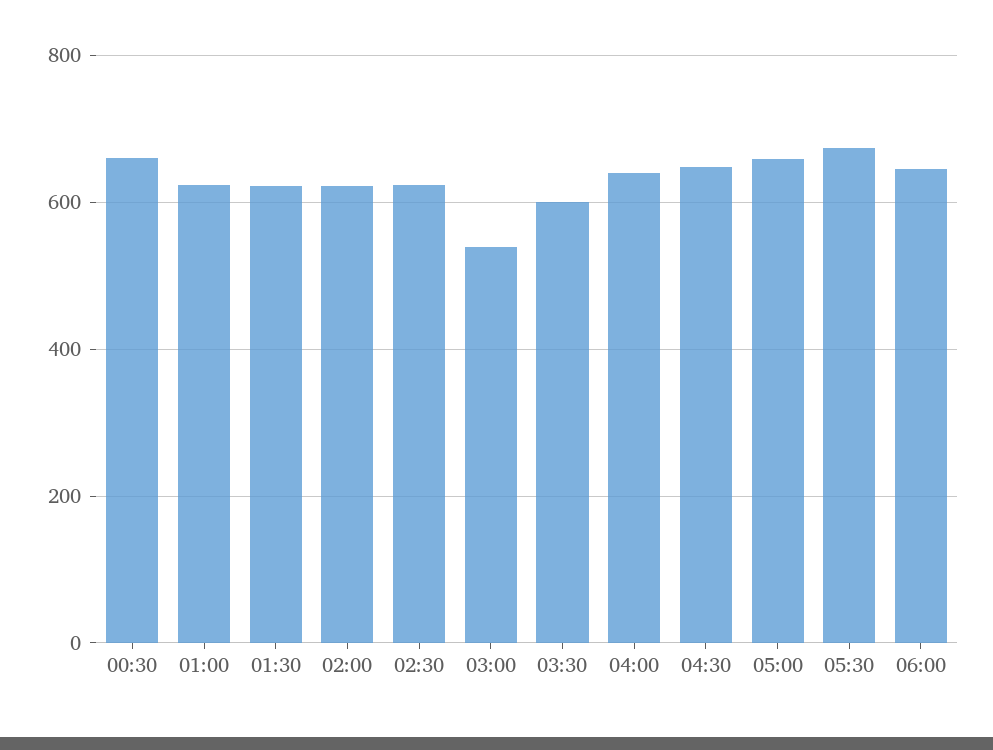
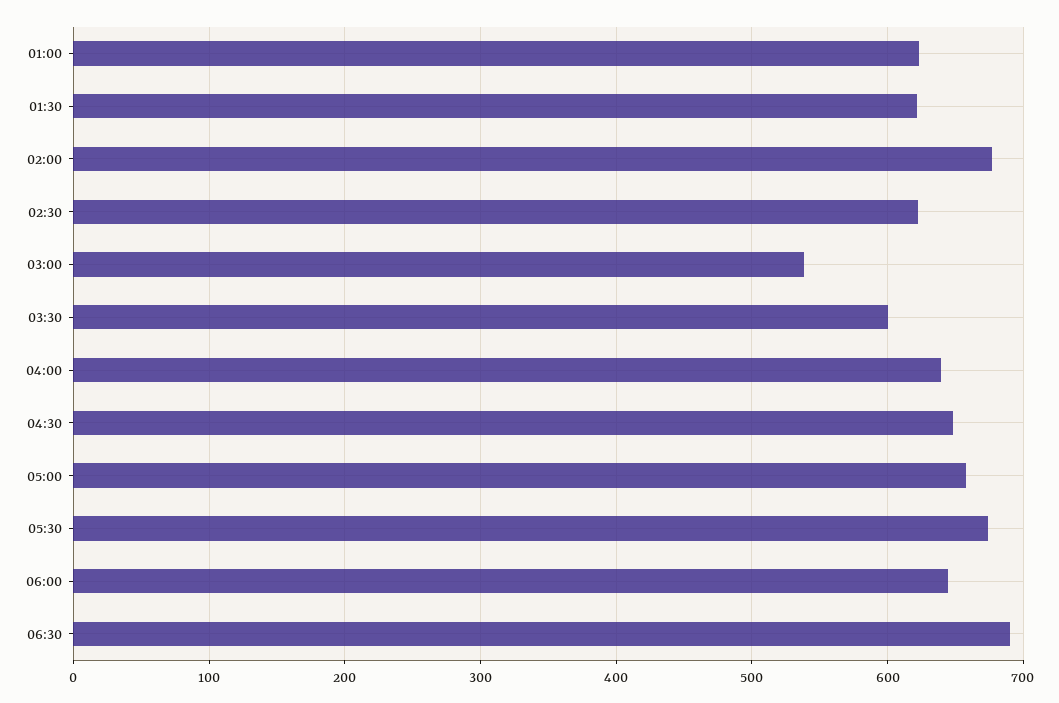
00:30: 660 -> none
02:00: 620 -> 680
06:30: none -> 690

